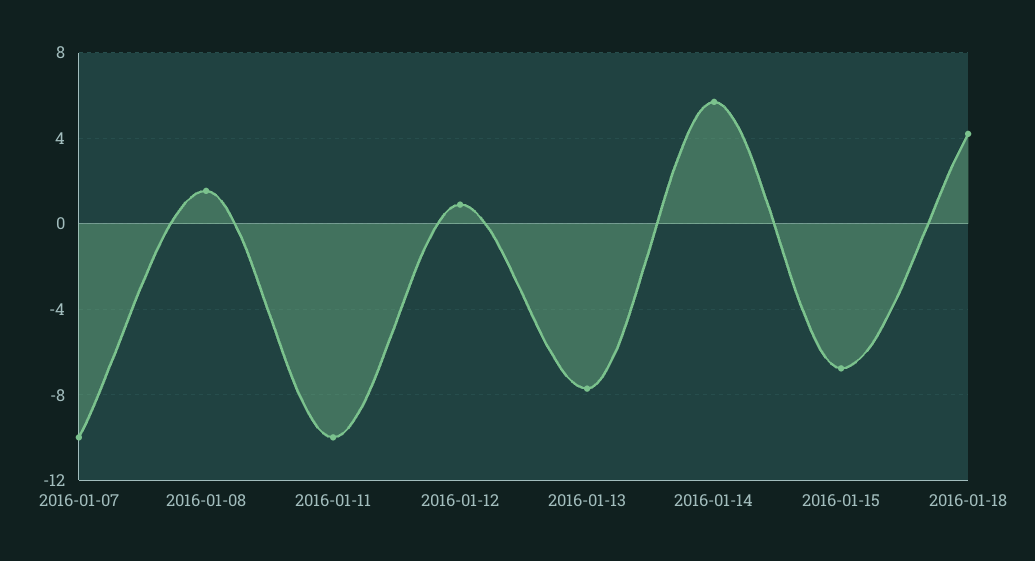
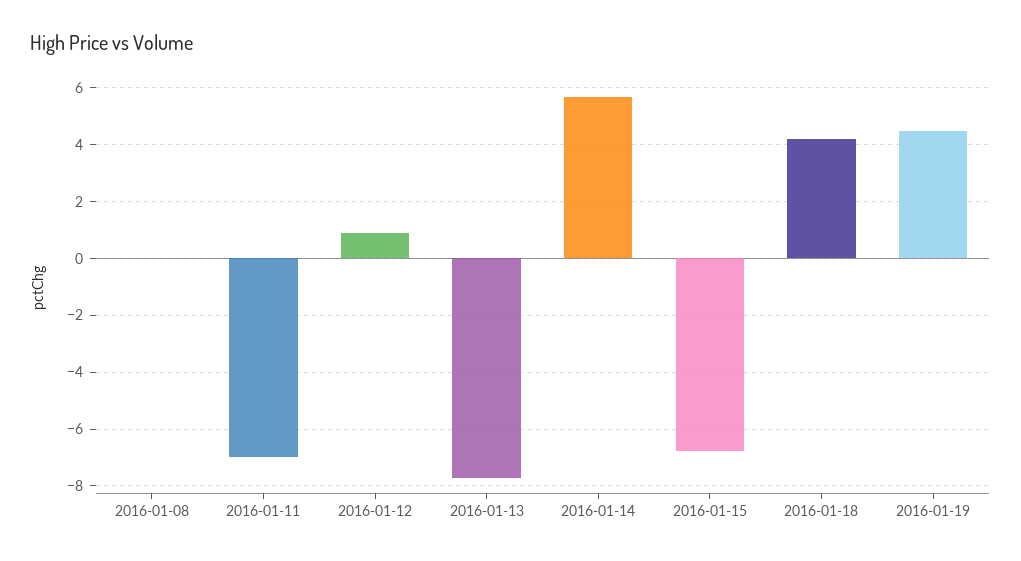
2016-01-07: -10 -> none
2016-01-08: 1.5 -> 0
2016-01-11: -10 -> -7
2016-01-19: none -> 4.5

